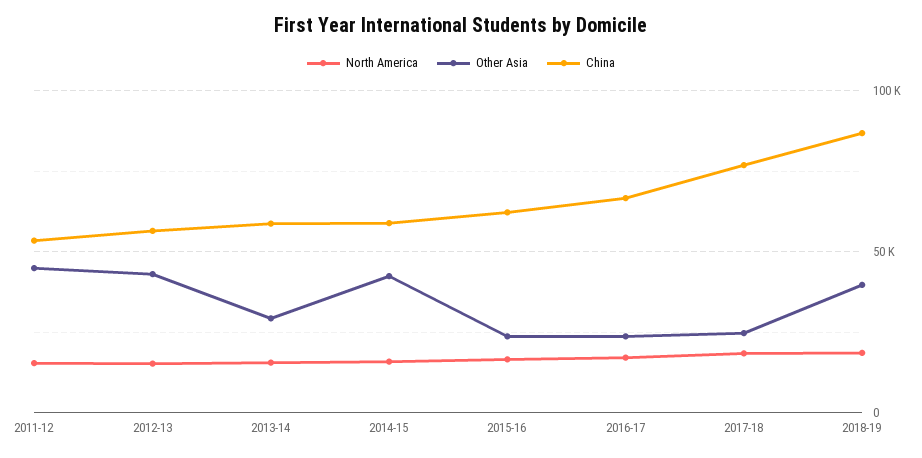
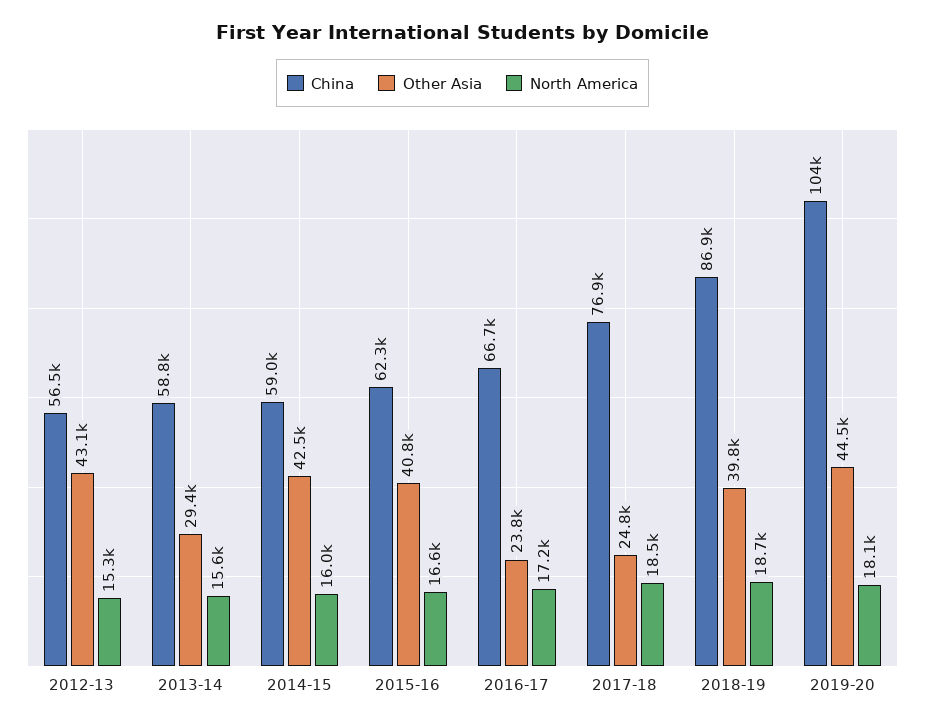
North America, 2011-12: 15000 -> none
Other Asia, 2011-12: 45000 -> none
China, 2011-12: 55000 -> none
Other Asia, 2015-16: 25000 -> 40800
China, 2019-20: none -> 104000
Other Asia, 2019-20: none -> 44500
North America, 2019-20: none -> 18100

